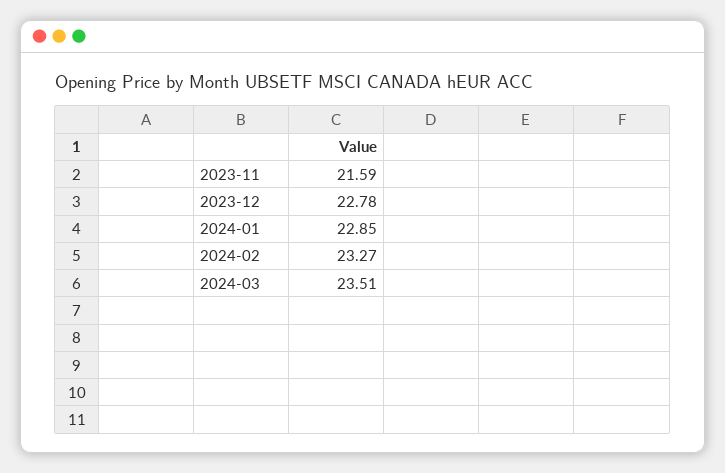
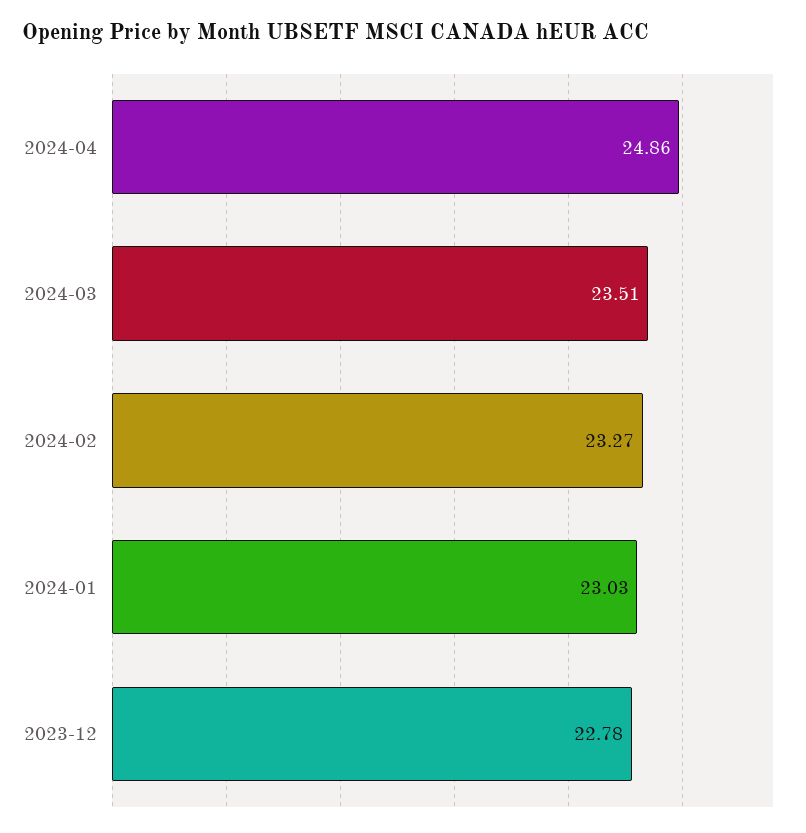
2023-11: 21.59 -> none
2024-01: 22.85 -> 23.03
2024-04: none -> 24.86

